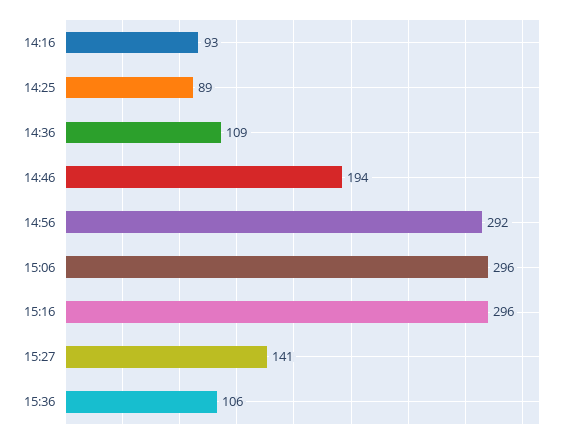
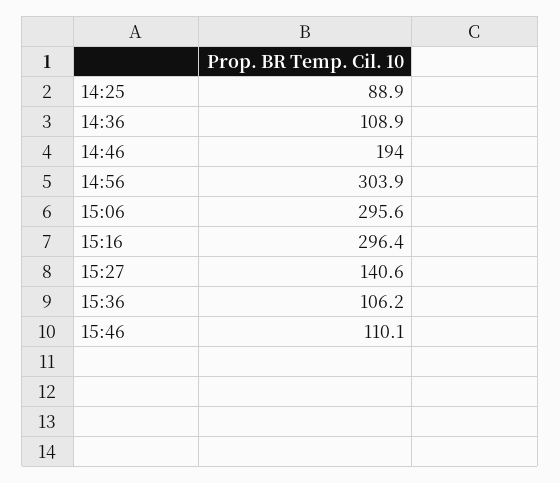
14:16: 93 -> none
14:56: 292 -> 303.9
15:46: none -> 110.1

